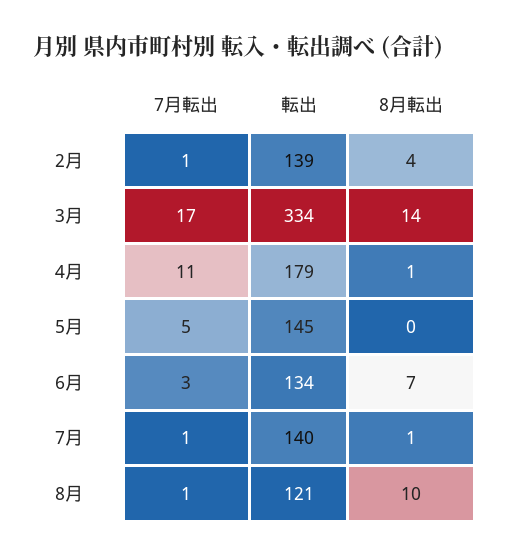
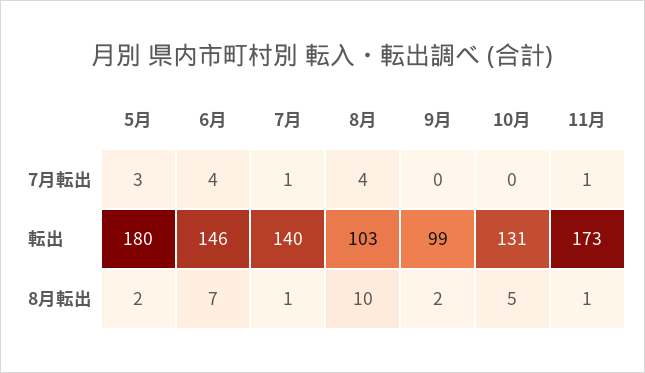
7月転出, 2月: 1 -> none
転出, 2月: 139 -> none
8月転出, 2月: 4 -> none
7月転出, 3月: 17 -> none
転出, 3月: 334 -> none
8月転出, 3月: 14 -> none
7月転出, 4月: 11 -> none
転出, 4月: 179 -> none
8月転出, 4月: 1 -> none
7月転出, 5月: 5 -> 3
転出, 5月: 145 -> 180
8月転出, 5月: 0 -> 2
7月転出, 6月: 3 -> 4
転出, 6月: 134 -> 146
7月転出, 8月: 1 -> 4
転出, 8月: 121 -> 103
7月転出, 9月: none -> 0
7月転出, 10月: none -> 0
7月転出, 11月: none -> 1
転出, 9月: none -> 99
転出, 10月: none -> 131
転出, 11月: none -> 173
8月転出, 9月: none -> 2
8月転出, 10月: none -> 5
8月転出, 11月: none -> 1

